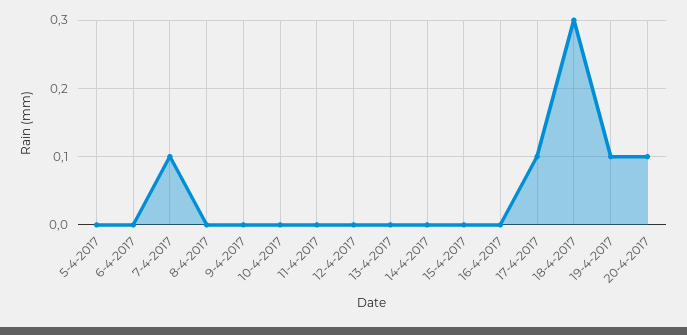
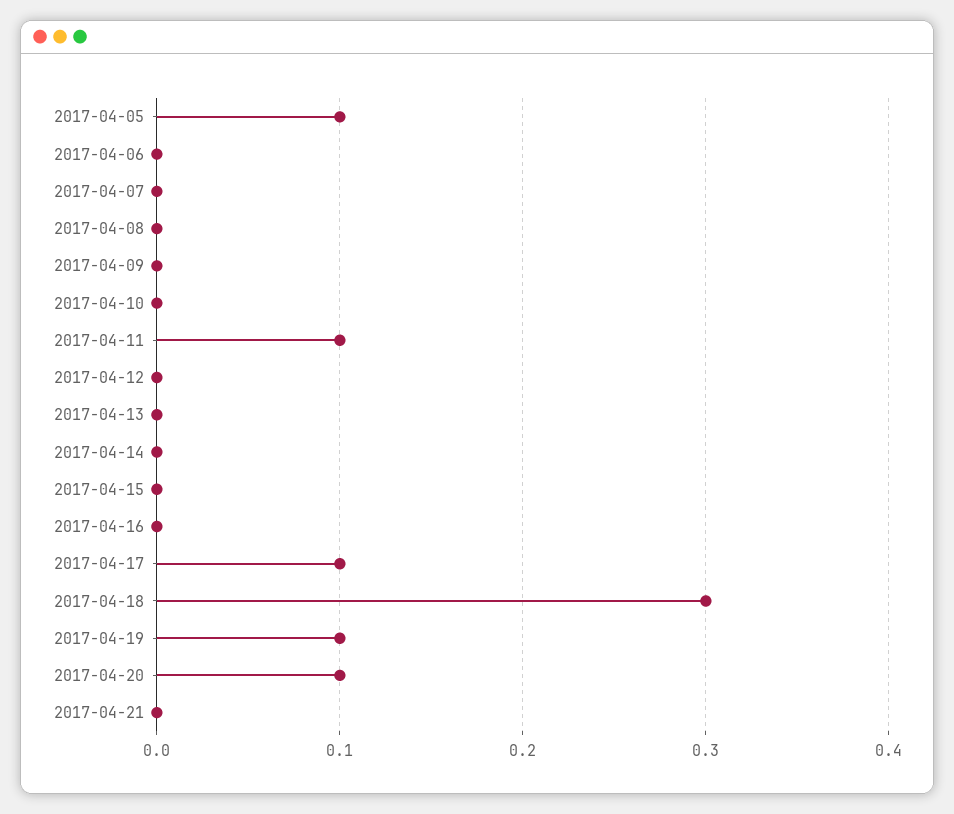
5-4-2017: 0 -> 0.1
7-4-2017: 0.1 -> 0
11-4-2017: 0 -> 0.1
2017-04-21: none -> 0

